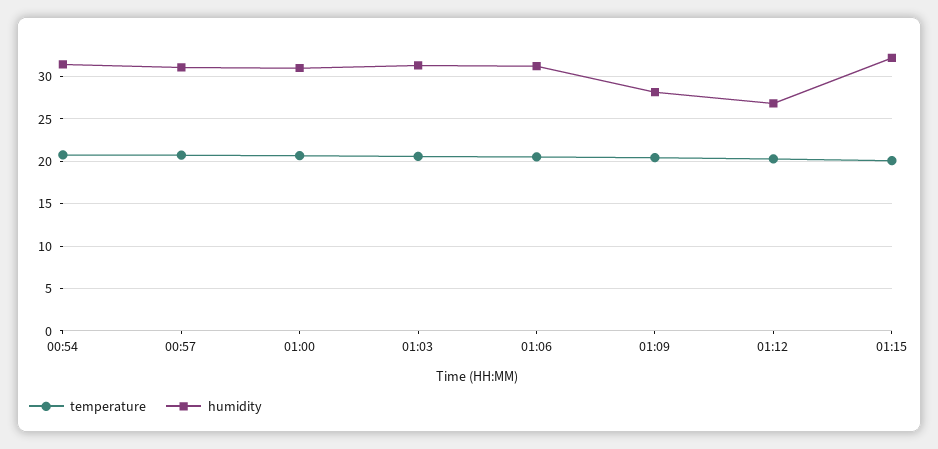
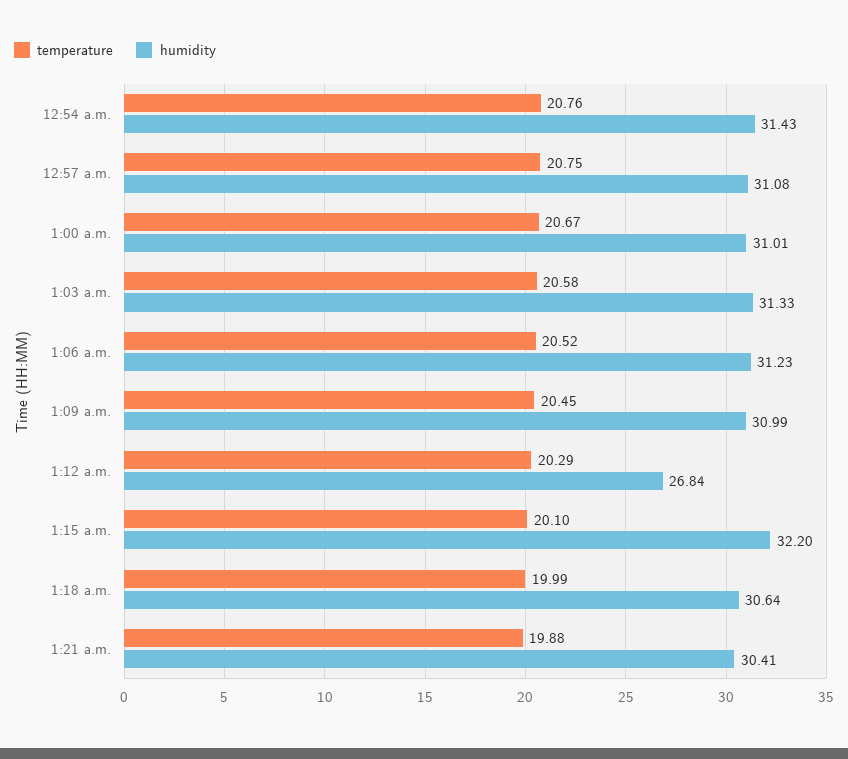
humidity, 01:09: 28 -> 30.99
temperature, 1:18 a.m.: none -> 19.99
humidity, 1:18 a.m.: none -> 30.64
temperature, 1:21 a.m.: none -> 19.88
humidity, 1:21 a.m.: none -> 30.41

